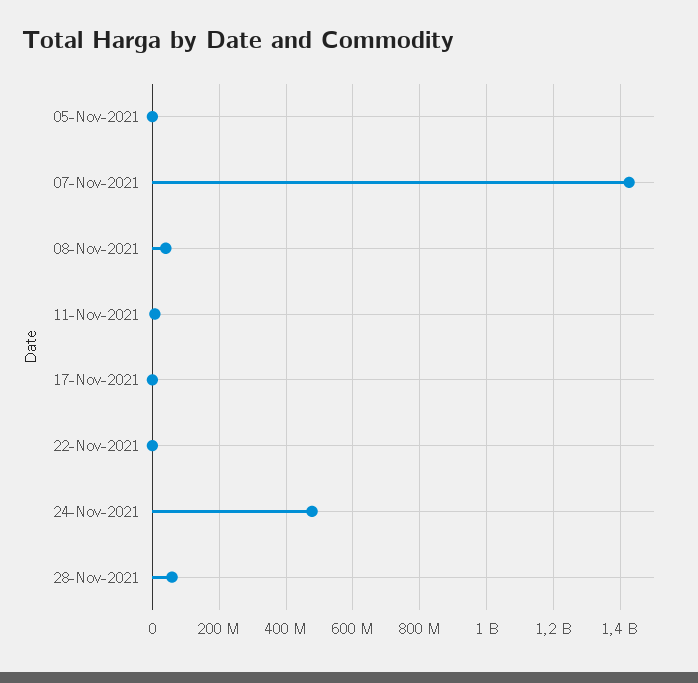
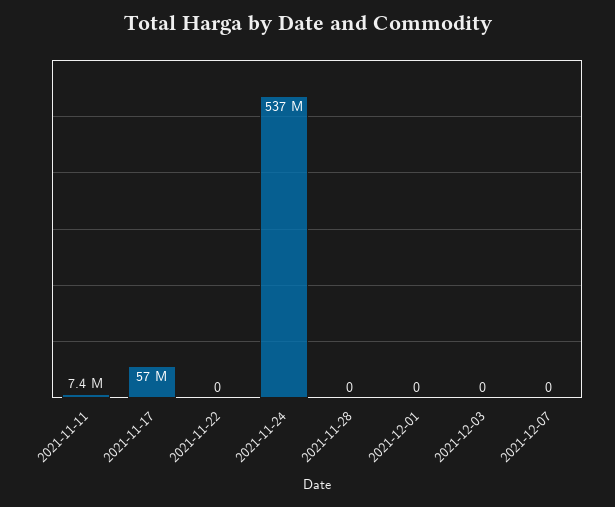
05-Nov-2021: 0 -> none
07-Nov-2021: 1420000000 -> none
08-Nov-2021: 40000000 -> none
17-Nov-2021: 0 -> 57000000
24-Nov-2021: 480000000 -> 537000000
28-Nov-2021: 60000000 -> 0
2021-12-01: none -> 0
2021-12-03: none -> 0
2021-12-07: none -> 0

